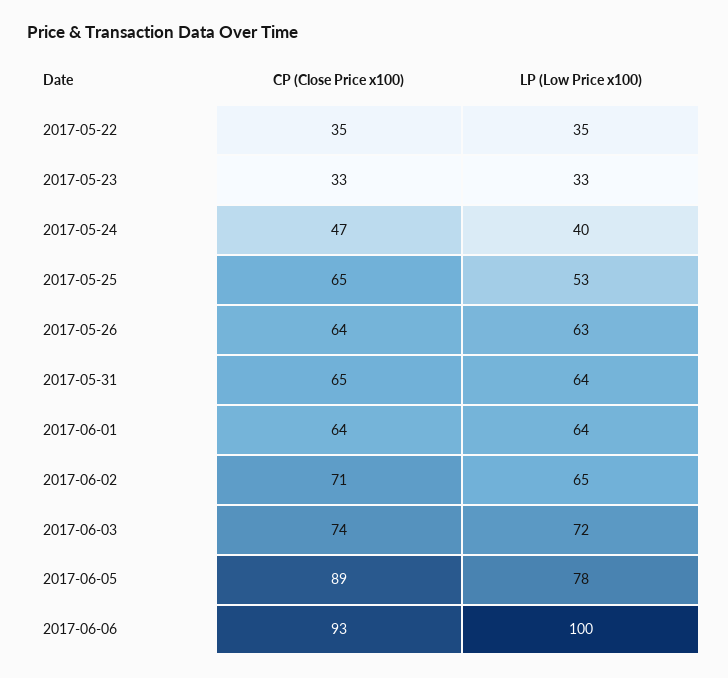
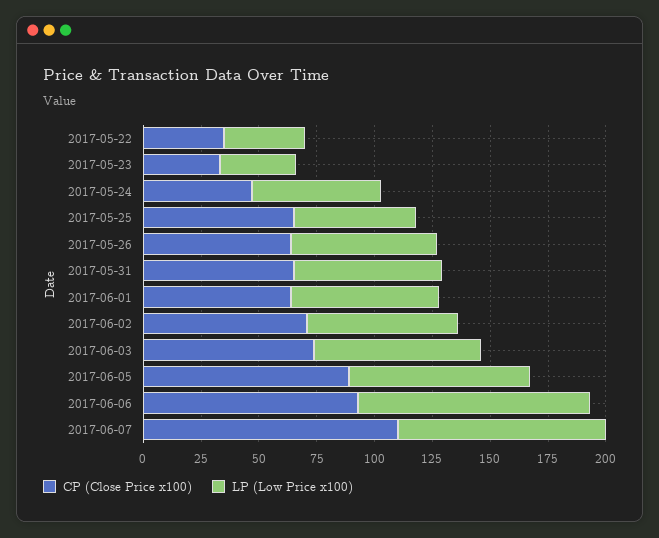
LP (Low Price x100), 2017-05-24: 40 -> 55
CP (Close Price x100), 2017-06-07: none -> 110
LP (Low Price x100), 2017-06-07: none -> 90

